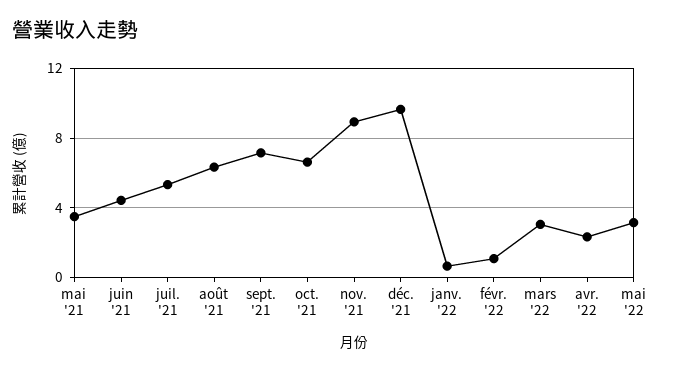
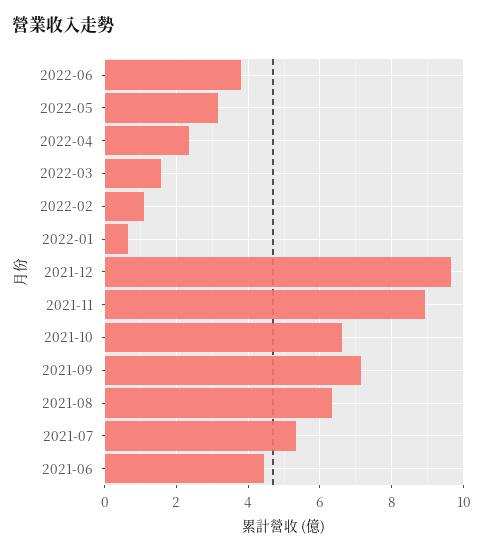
mai '21: 3.5 -> none
mars '22: 3 -> 1.6
2022-06: none -> 3.8

